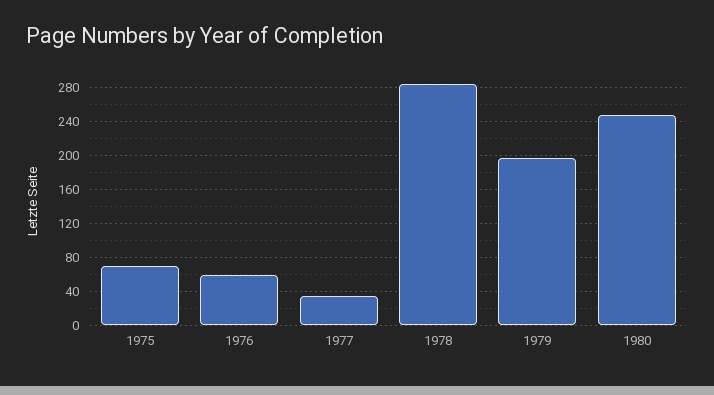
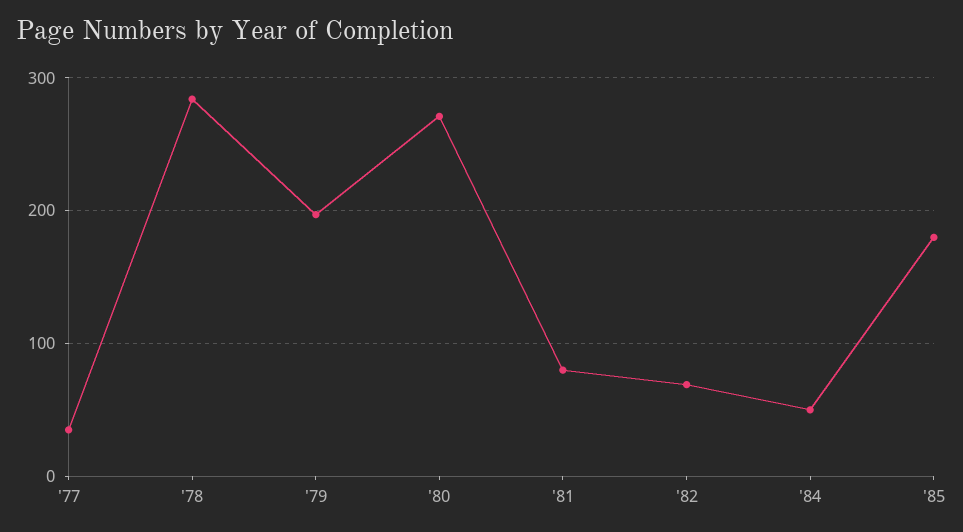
1975: 70 -> none
1976: 60 -> none
1980: 250 -> 270
'81: none -> 80
'82: none -> 70
'84: none -> 50
'85: none -> 180

